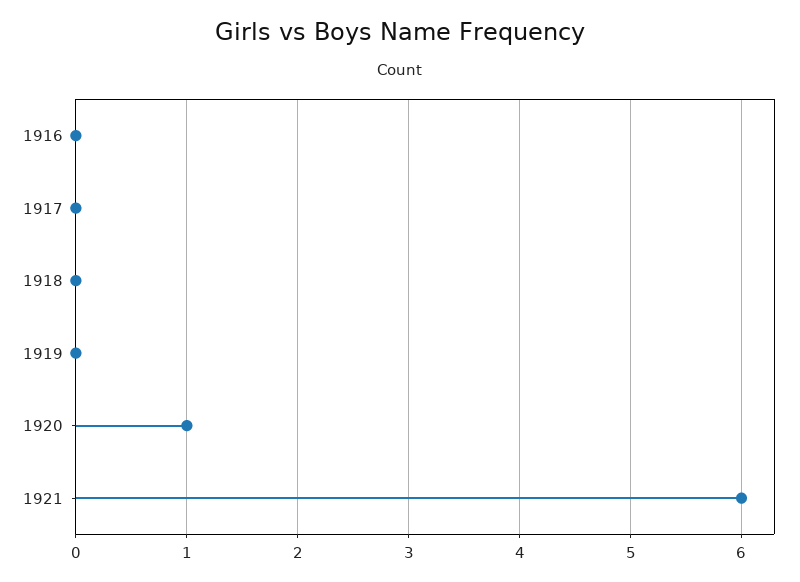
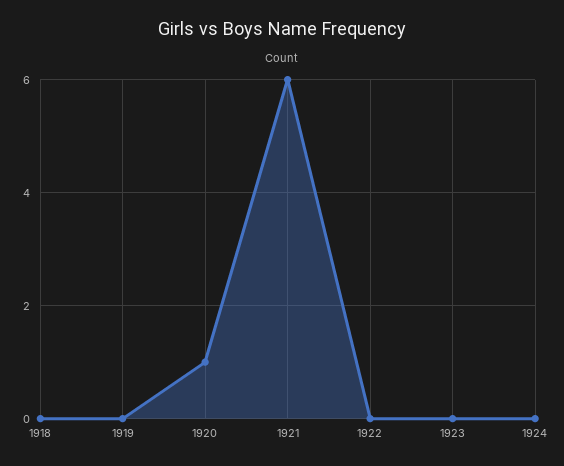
1916: 0 -> none
1917: 0 -> none
1922: none -> 0
1923: none -> 0
1924: none -> 0

